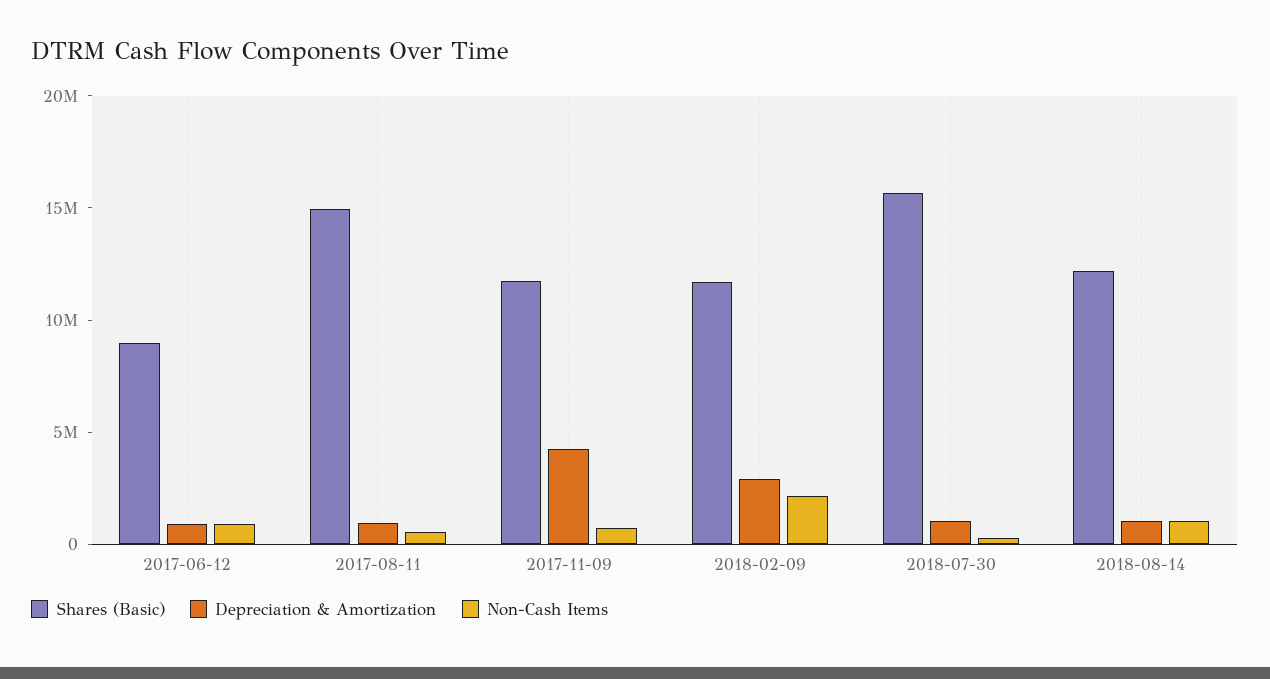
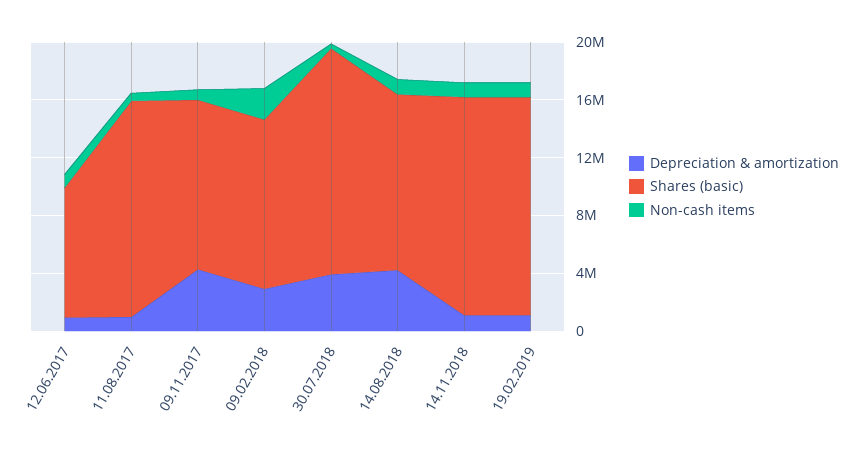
Depreciation & Amortization, 2018-07-30: 1000000 -> 4000000
Depreciation & Amortization, 2018-08-14: 1000000 -> 4000000
Depreciation & Amortization, 14.11.2018: none -> 1000000
Shares (Basic), 14.11.2018: none -> 15000000
Non-Cash Items, 14.11.2018: none -> 1000000
Depreciation & Amortization, 19.02.2019: none -> 1000000
Shares (Basic), 19.02.2019: none -> 15000000
Non-Cash Items, 19.02.2019: none -> 1000000

